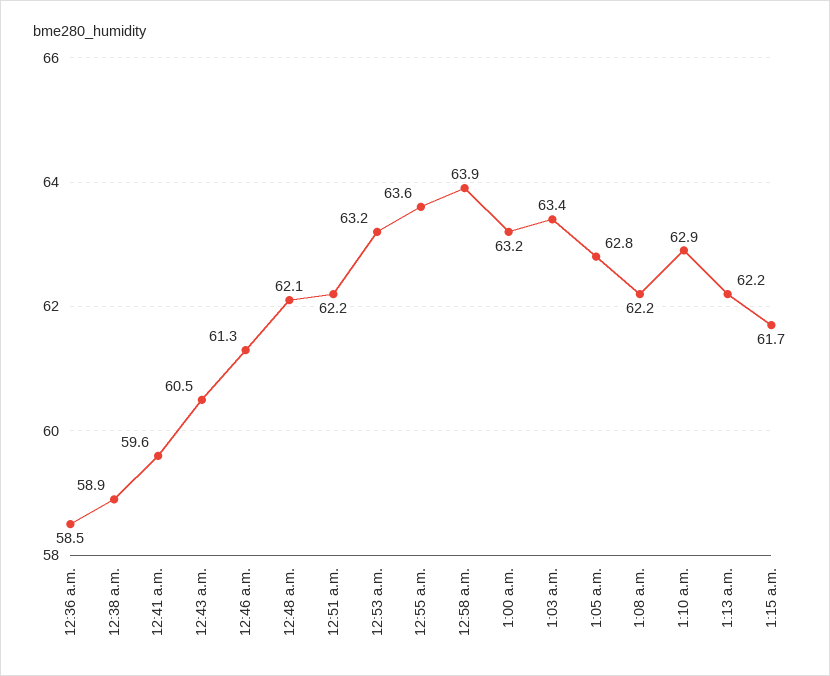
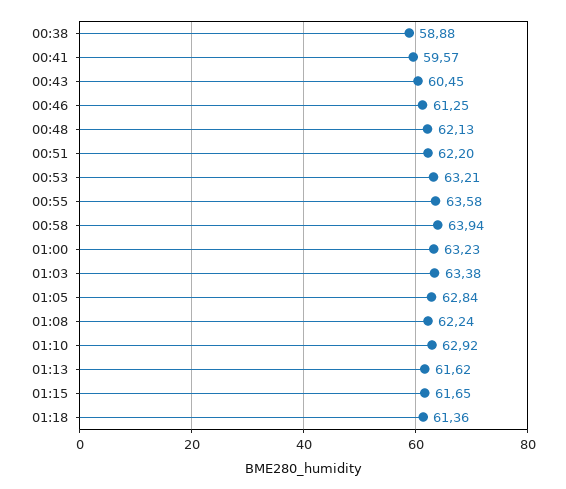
12:36 a.m.: 58.5 -> none
1:13 a.m.: 62.2 -> 61.62
01:18: none -> 61.36

